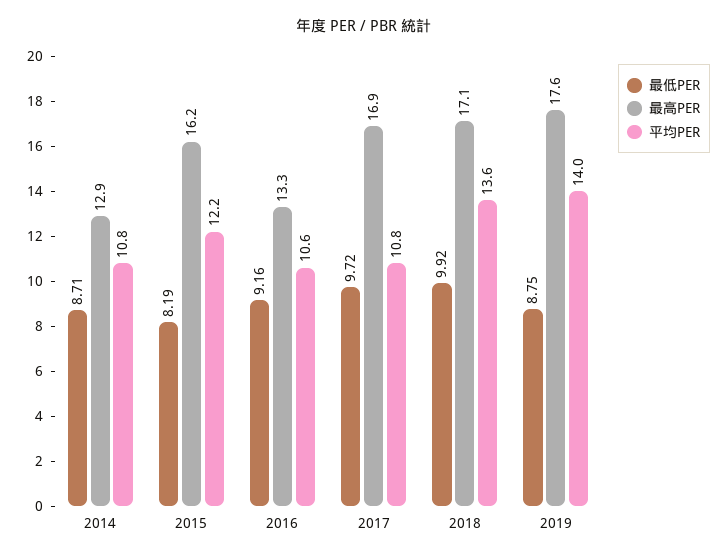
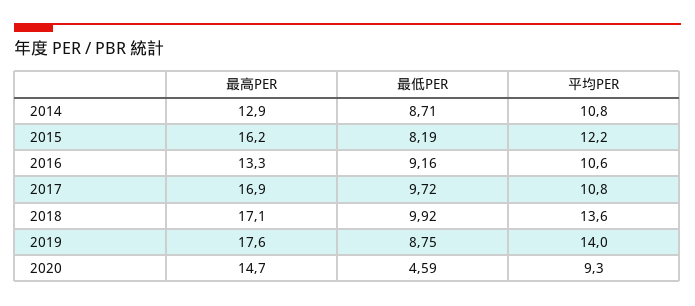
最高PER, 2020: none -> 14.7
最低PER, 2020: none -> 4.59
平均PER, 2020: none -> 9.3

